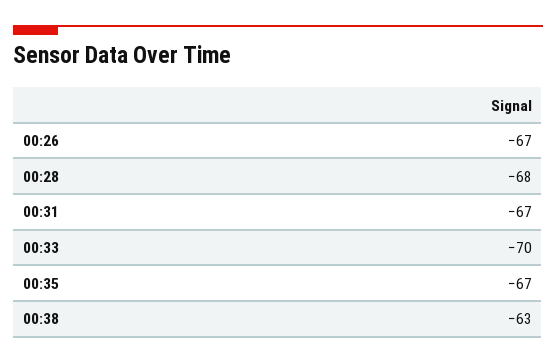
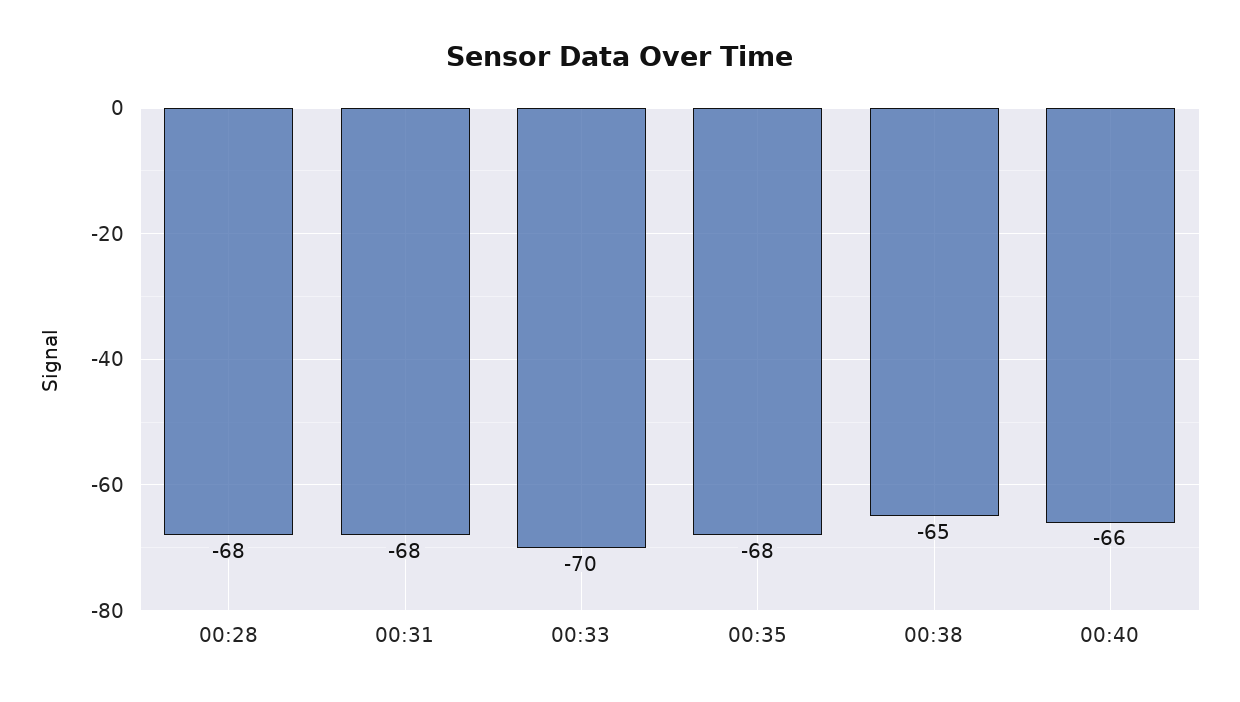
00:26: -67 -> none
00:31: -67 -> -68
00:35: -67 -> -68
00:38: -63 -> -65
00:40: none -> -66

